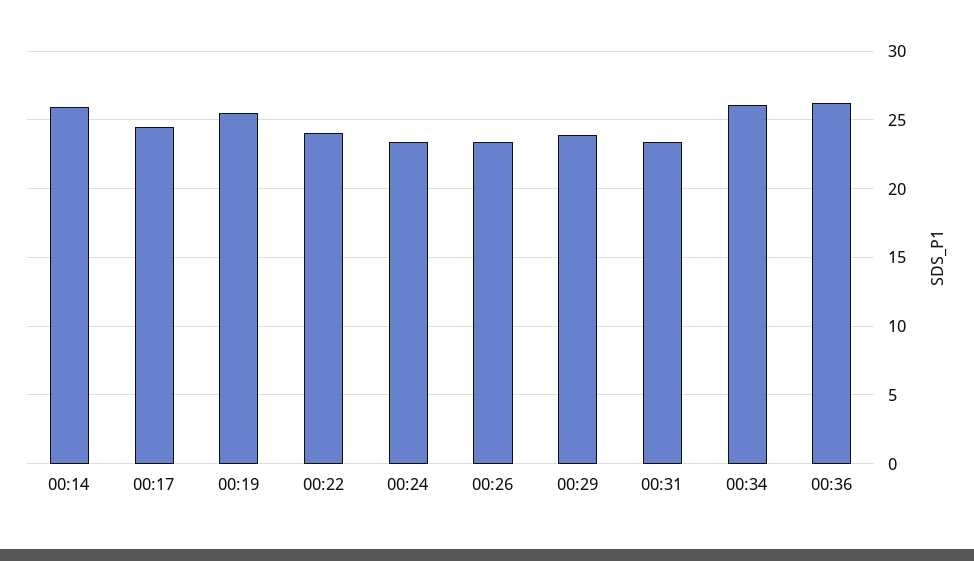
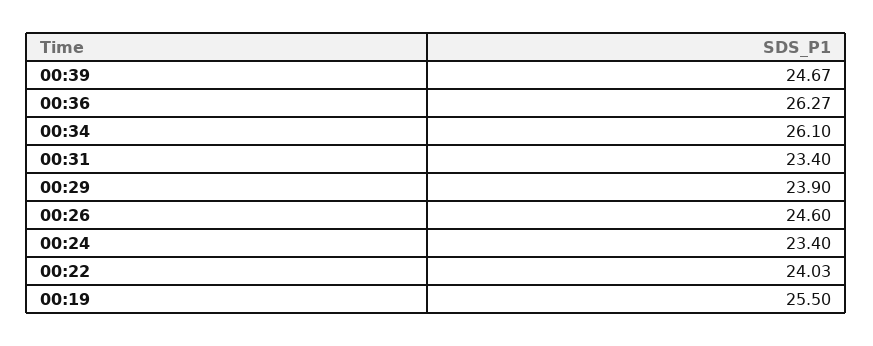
00:14: 26 -> none
00:17: 24.5 -> none
00:26: 23.5 -> 24.6
00:39: none -> 24.67

